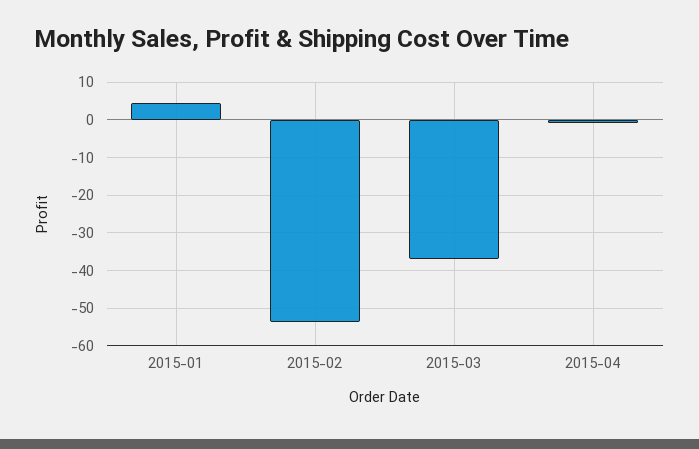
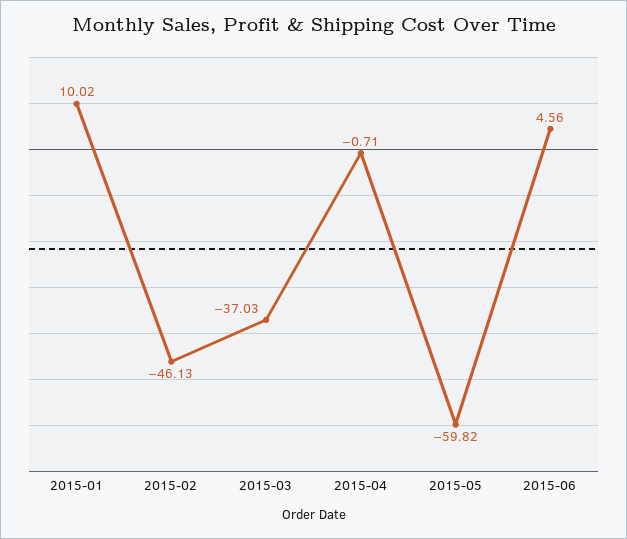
2015-01: 4 -> 10.02
2015-02: -54 -> -46.13
2015-05: none -> -59.82
2015-06: none -> 4.56

